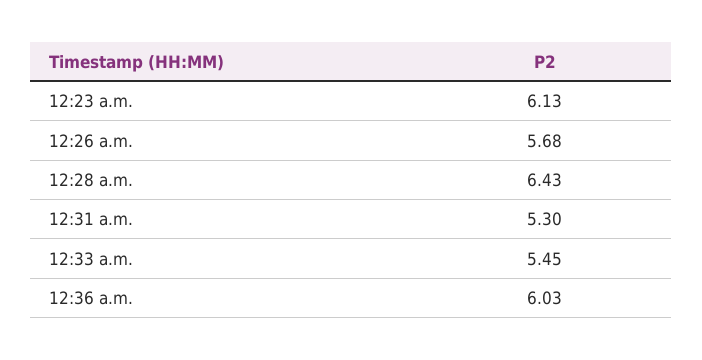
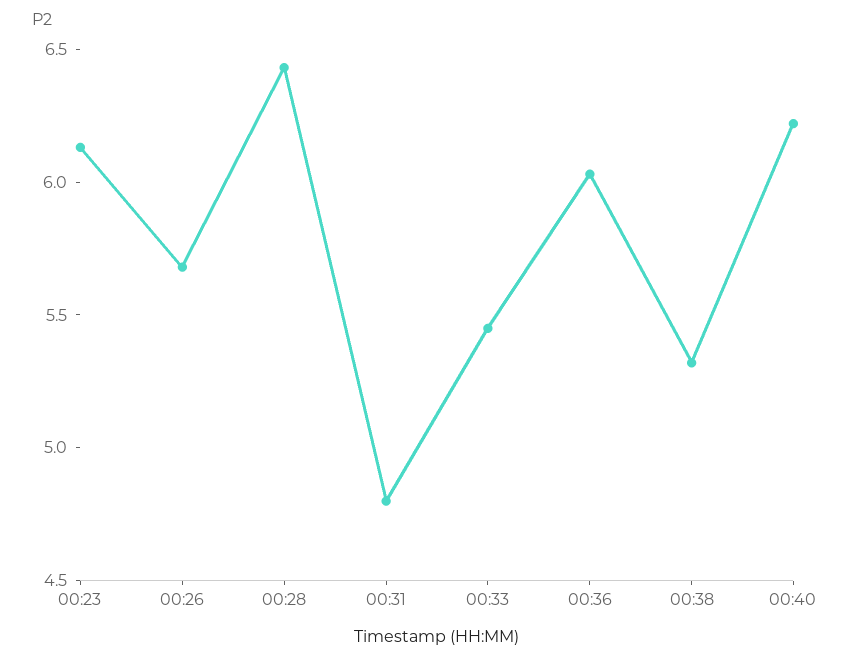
12:31 a.m.: 5.3 -> 4.8
00:38: none -> 5.3
00:40: none -> 6.2

